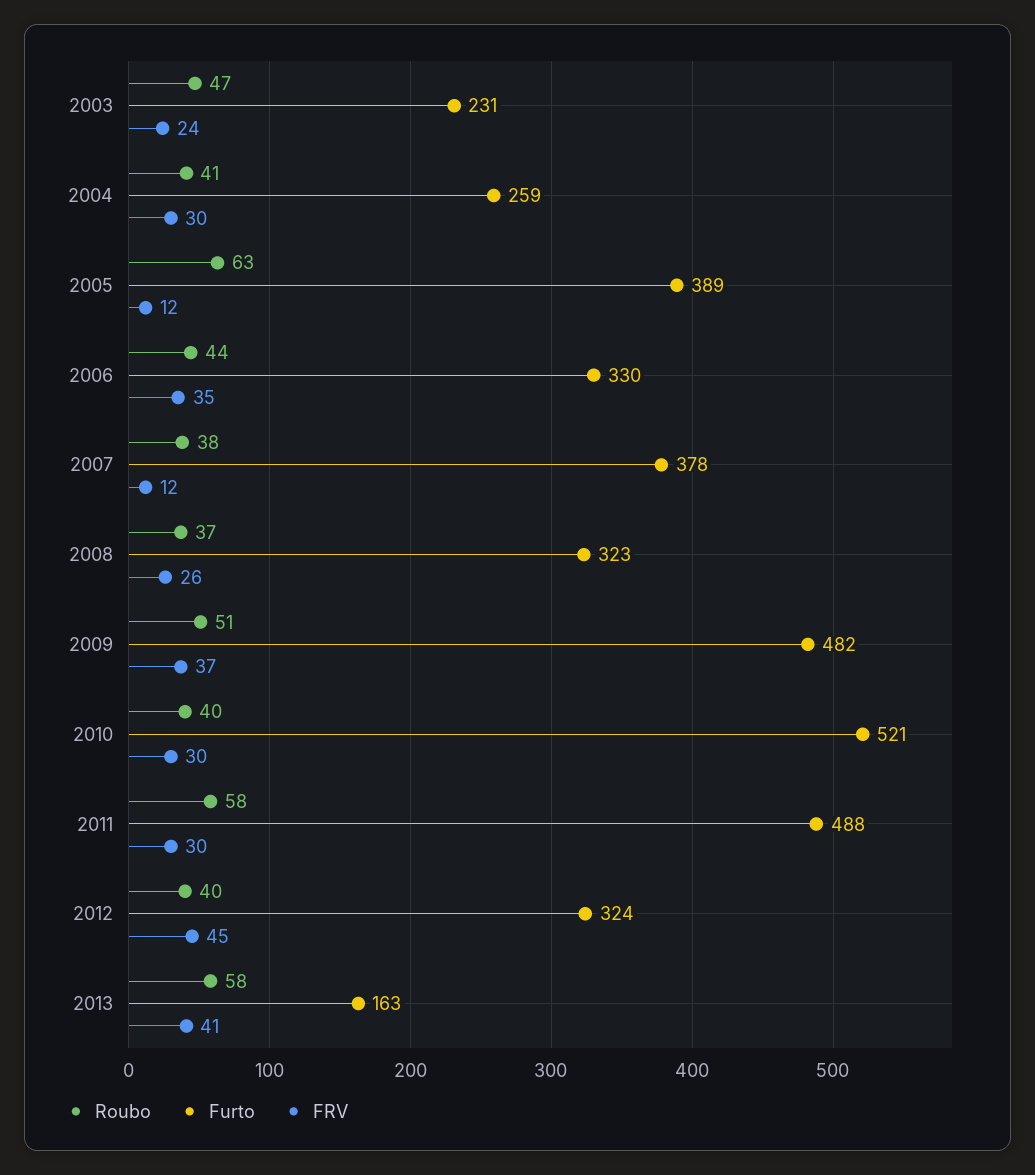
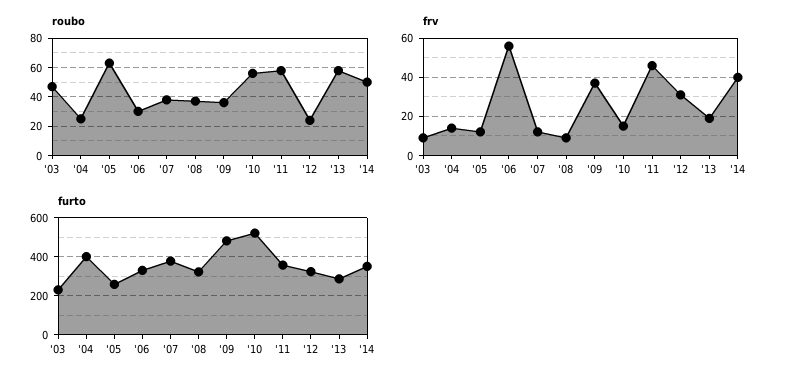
FRV, 2003: 24 -> 10
Roubo, 2004: 41 -> 25
Furto, 2004: 259 -> 400
FRV, 2004: 30 -> 15
Furto, 2005: 389 -> 250
Roubo, 2006: 44 -> 30
FRV, 2006: 35 -> 55
FRV, 2008: 26 -> 10
Roubo, 2009: 51 -> 35
Roubo, 2010: 40 -> 55
FRV, 2010: 30 -> 15
Furto, 2011: 488 -> 350
FRV, 2011: 30 -> 45
Roubo, 2012: 40 -> 25
FRV, 2012: 45 -> 30
Furto, 2013: 163 -> 300
FRV, 2013: 41 -> 20
Roubo, '14: none -> 50
FRV, '14: none -> 40
Furto, '14: none -> 350

